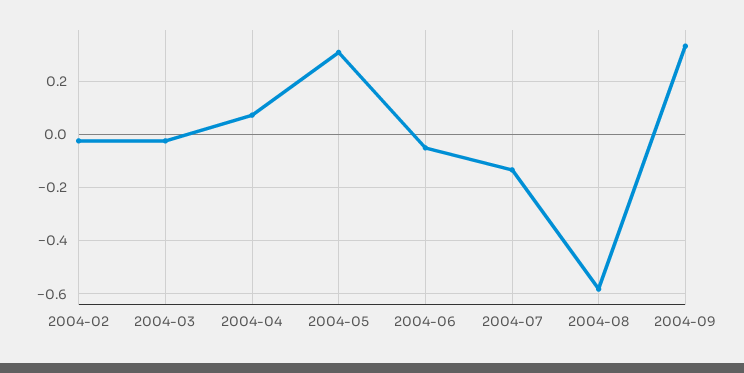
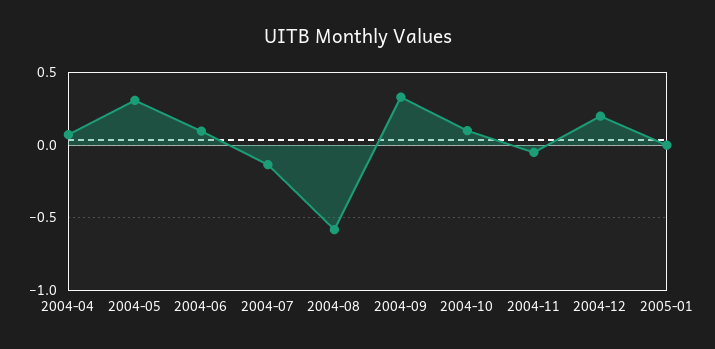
2004-02: -0.025 -> none
2004-03: -0.025 -> none
2004-06: -0.05 -> 0.1
2004-10: none -> 0.1
2004-11: none -> -0.05
2004-12: none -> 0.2
2005-01: none -> 0

